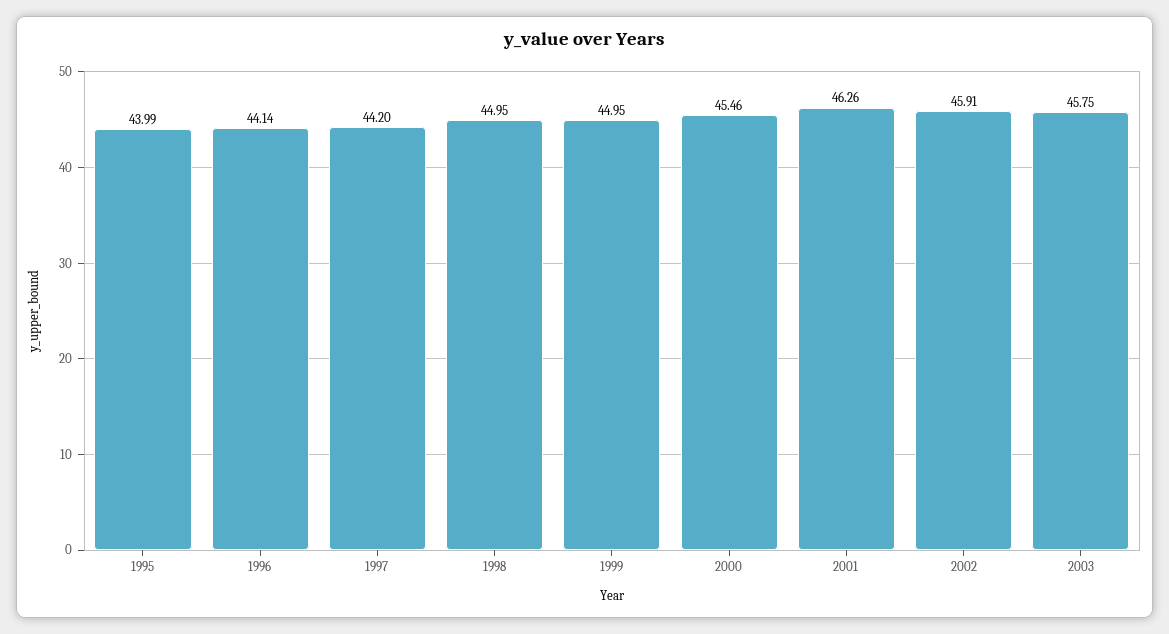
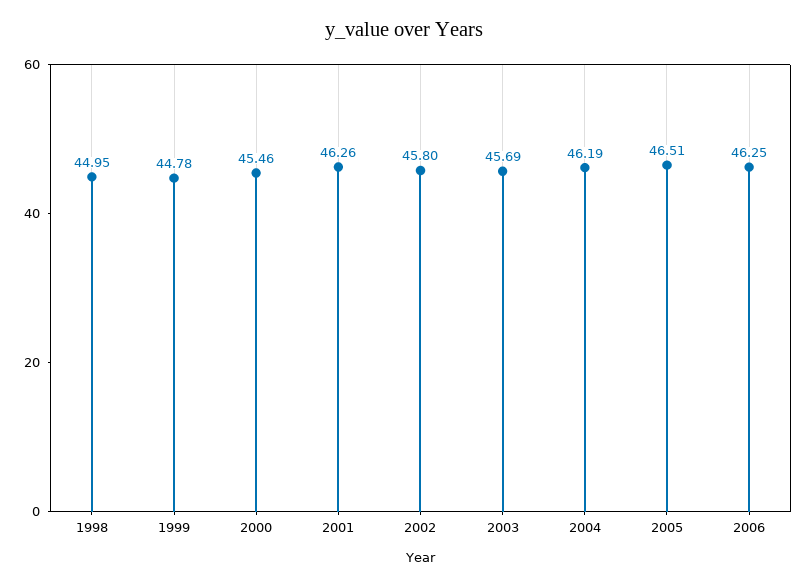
1995: 43.99 -> none
1996: 44.14 -> none
1997: 44.2 -> none
1999: 44.95 -> 44.78
2002: 45.91 -> 45.8
2003: 45.75 -> 45.69
2004: none -> 46.19
2005: none -> 46.51
2006: none -> 46.25

